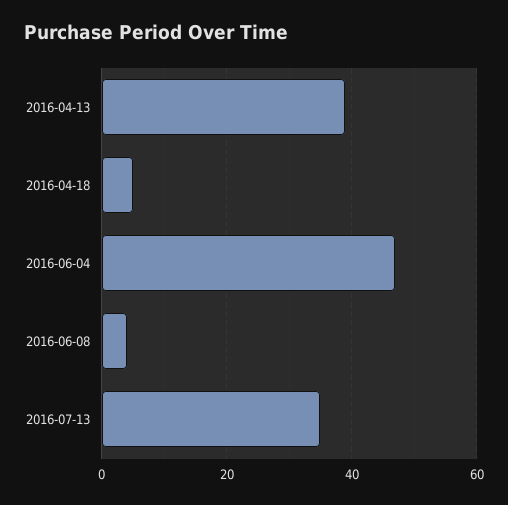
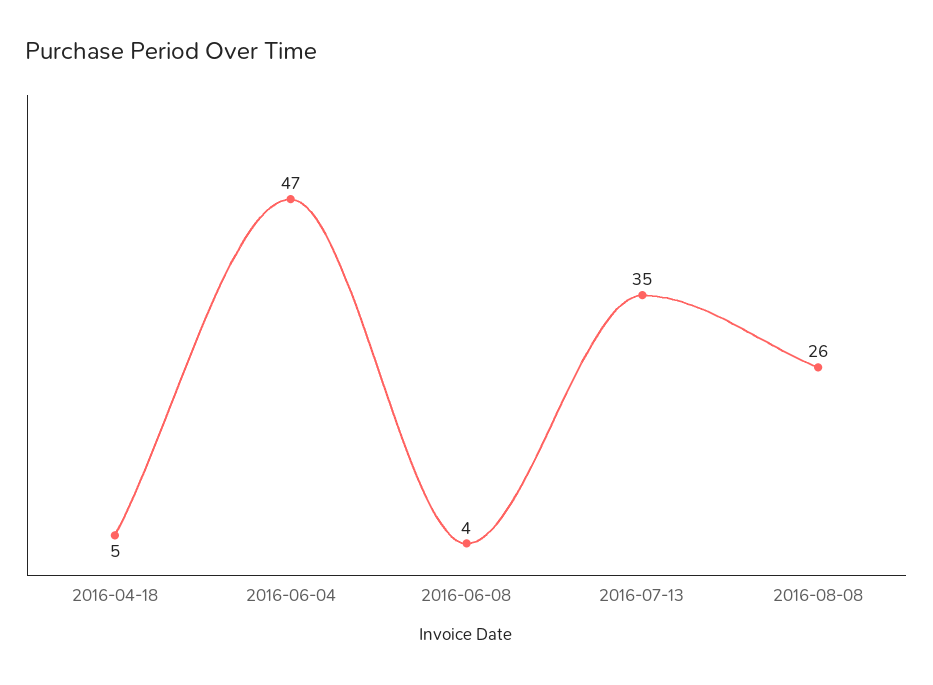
2016-04-13: 40 -> none
2016-08-08: none -> 26

